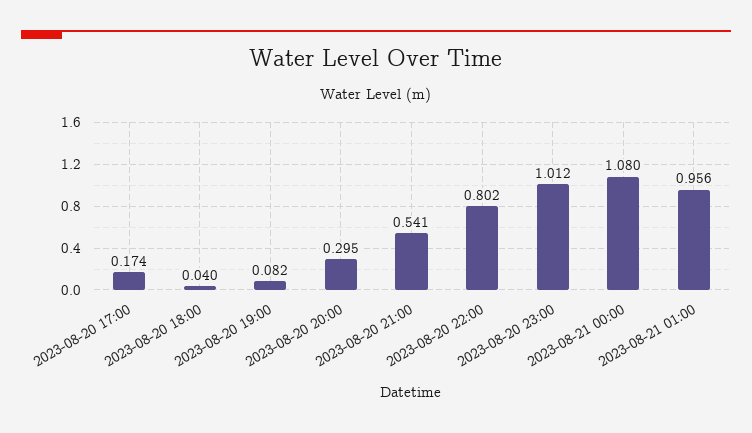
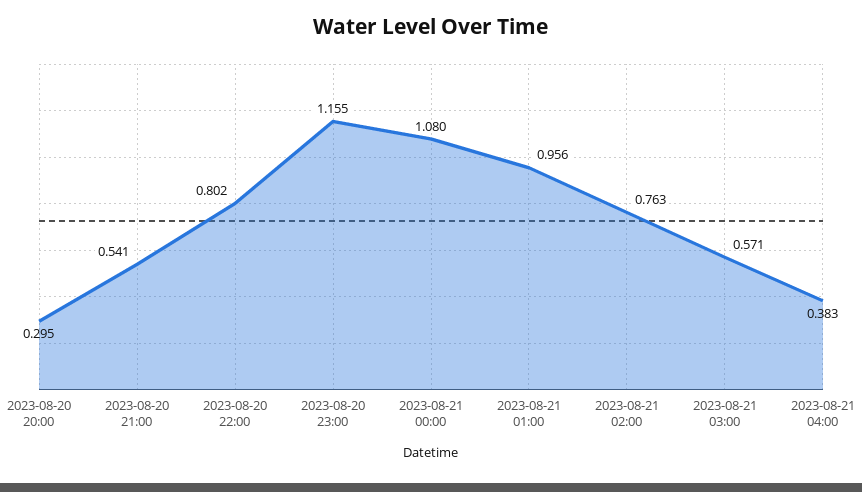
2023-08-20 17:00: 0.174 -> none
2023-08-20 18:00: 0.04 -> none
2023-08-20 19:00: 0.082 -> none
2023-08-20 23:00: 1.012 -> 1.155
2023-08-21 02:00: none -> 0.763
2023-08-21 03:00: none -> 0.571
2023-08-21 04:00: none -> 0.383

